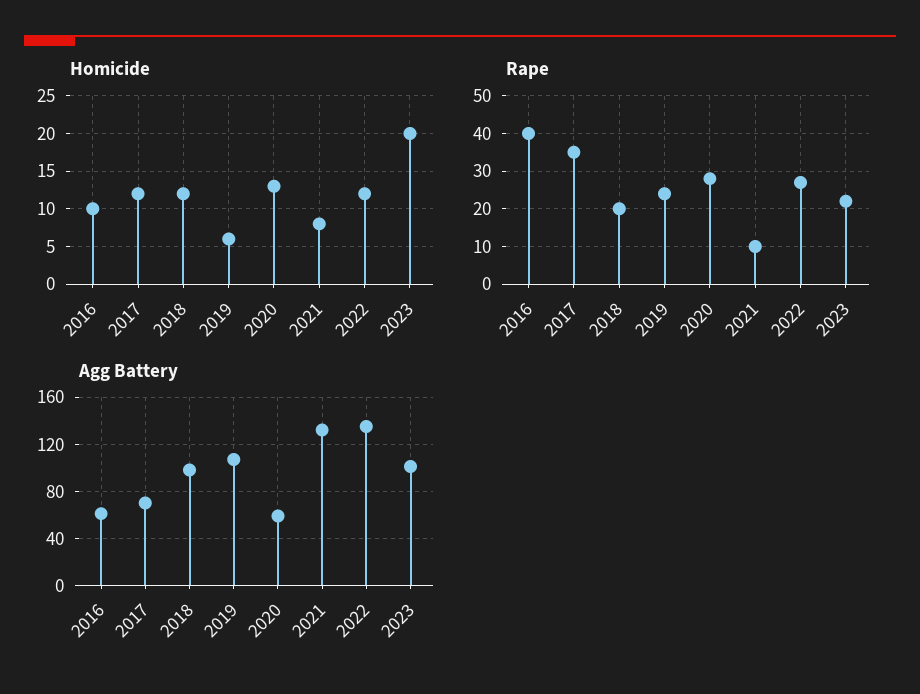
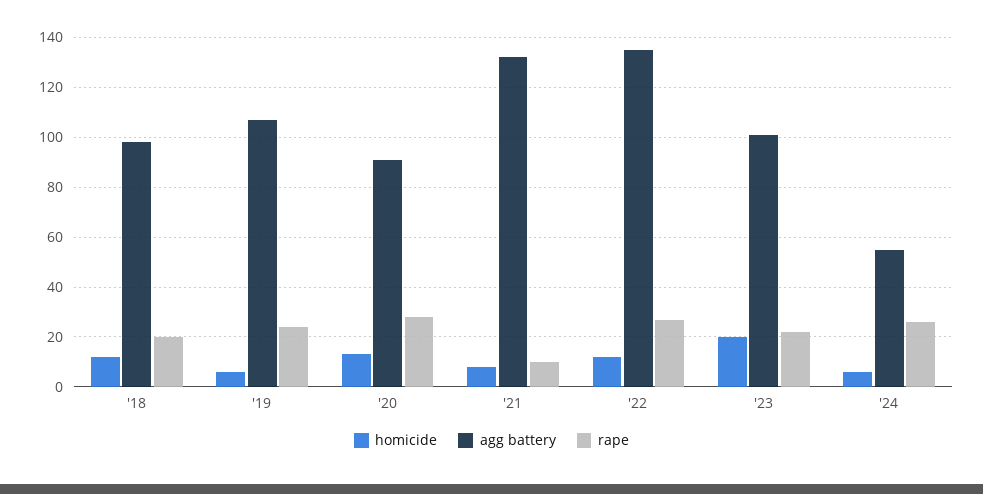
Homicide, 2016: 10 -> none
Homicide, 2017: 12 -> none
Rape, 2016: 40 -> none
Rape, 2017: 35 -> none
Agg Battery, 2016: 60 -> none
Agg Battery, 2017: 70 -> none
Agg Battery, 2020: 60 -> 90
Homicide, '24: none -> 5
Agg Battery, '24: none -> 55
Rape, '24: none -> 25

